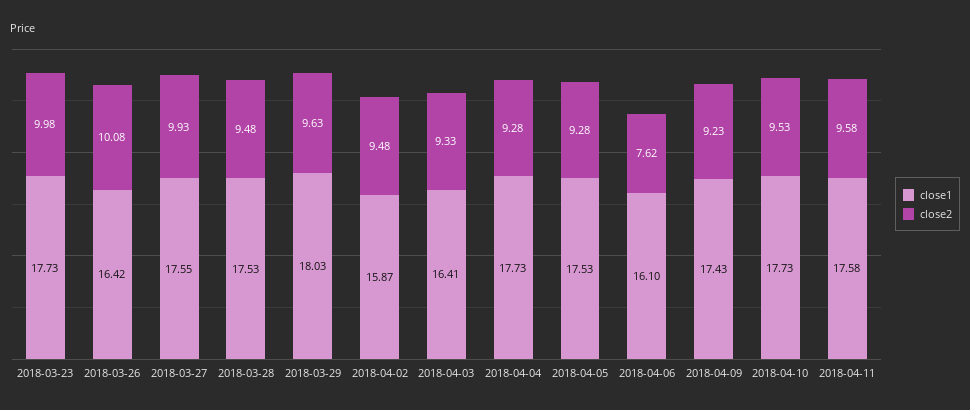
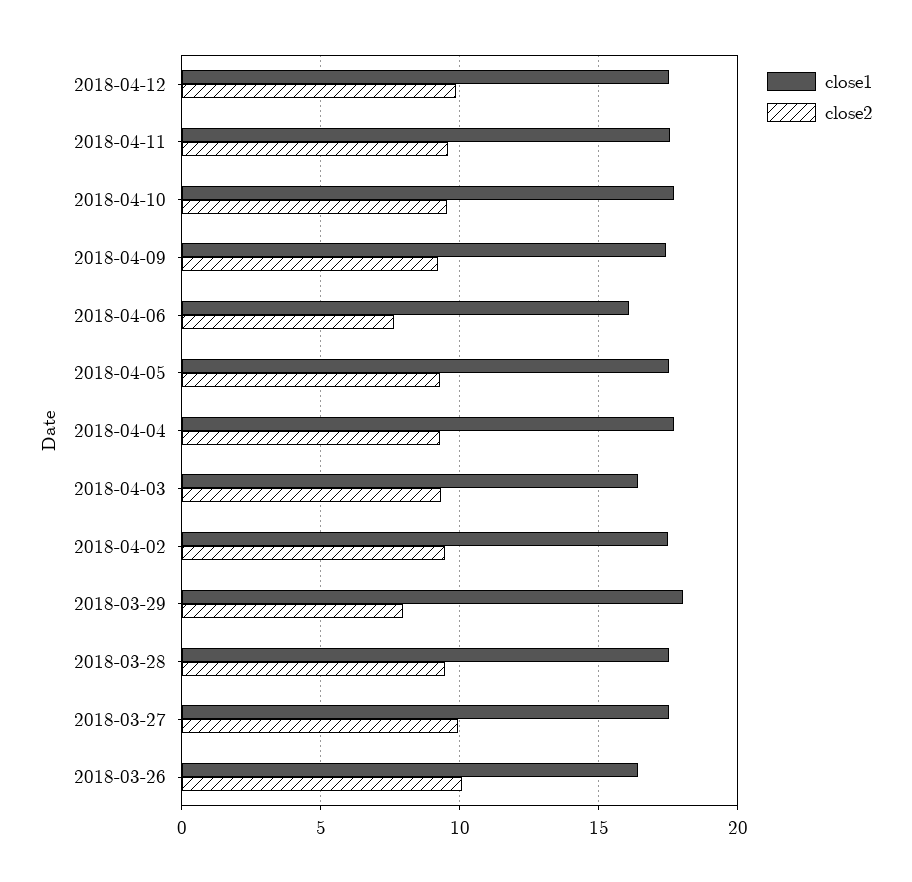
close1, 2018-03-23: 17.73 -> none
close2, 2018-03-23: 9.98 -> none
close2, 2018-03-29: 9.63 -> 8
close1, 2018-04-02: 15.87 -> 17.5
close1, 2018-04-12: none -> 17.5
close2, 2018-04-12: none -> 10

